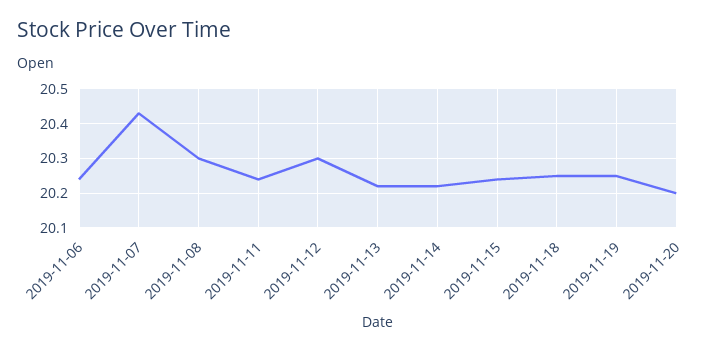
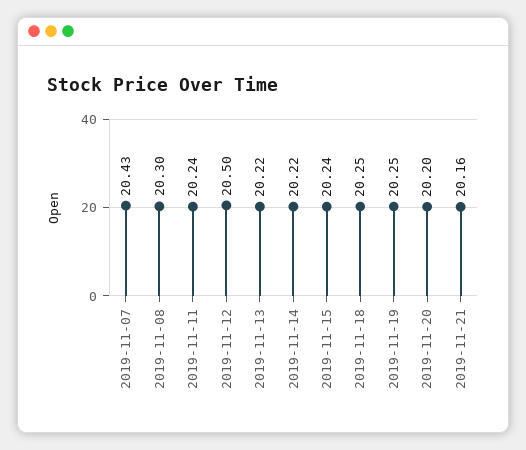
2019-11-06: 20.25 -> none
2019-11-12: 20.3 -> 20.5
2019-11-21: none -> 20.16

